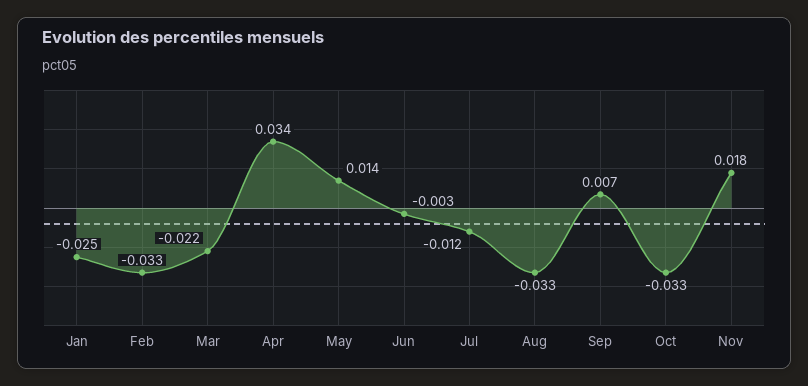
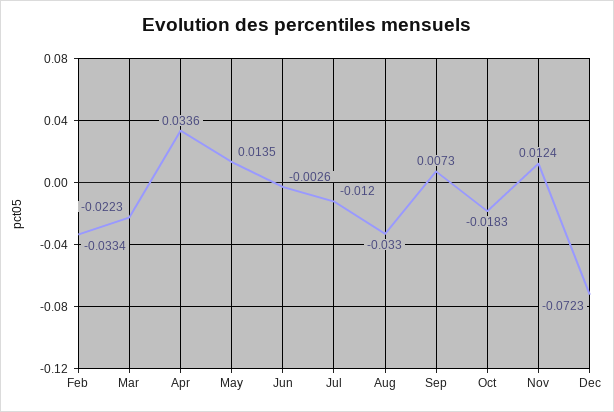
Jan: -0.025 -> none
Oct: -0.033 -> -0.0183
Nov: 0.018 -> 0.0124
Dec: none -> -0.0723

